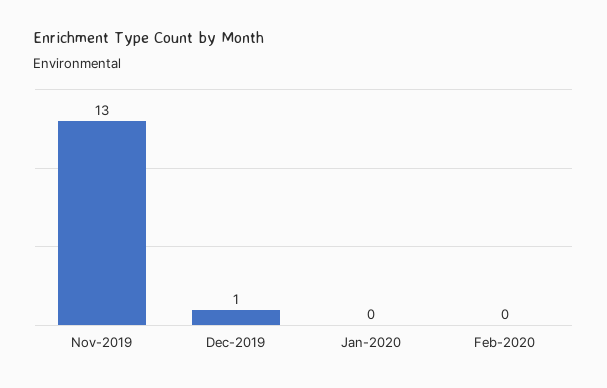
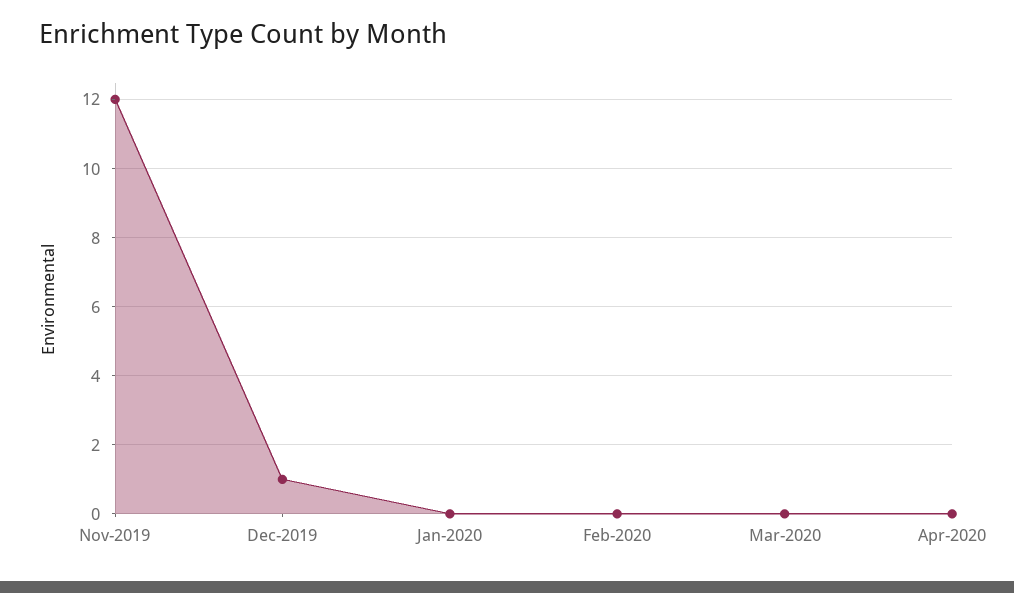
Nov-2019: 13 -> 12
Mar-2020: none -> 0
Apr-2020: none -> 0

